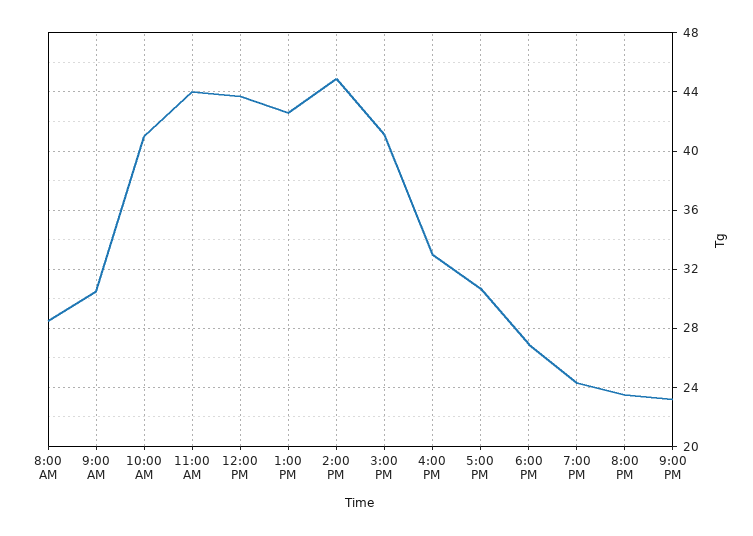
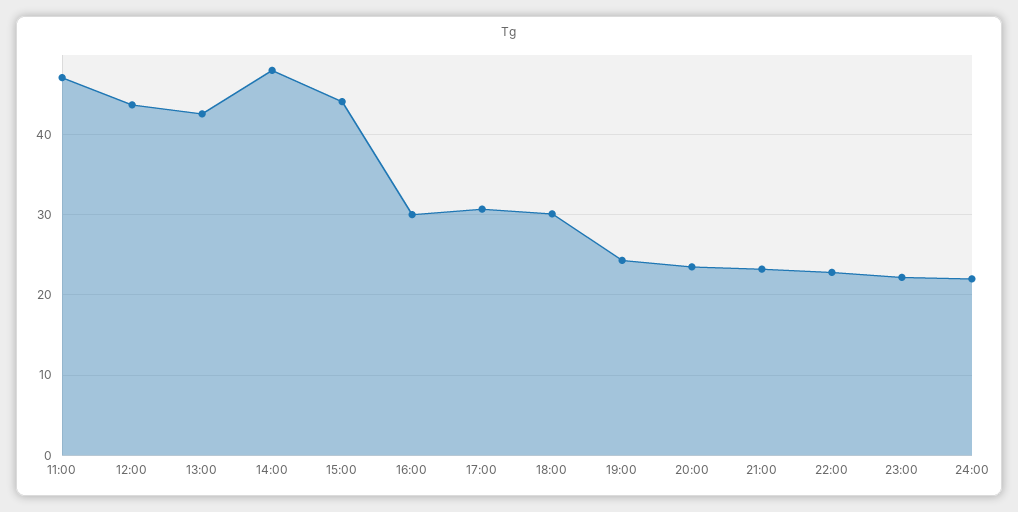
8:00 AM: 28.5 -> none
9:00 AM: 30.5 -> none
10:00 AM: 41 -> none
11:00 AM: 44 -> 47
2:00 PM: 45 -> 48
3:00 PM: 41 -> 44
4:00 PM: 33 -> 30
6:00 PM: 27 -> 30
22:00: none -> 23
23:00: none -> 22
24:00: none -> 22

